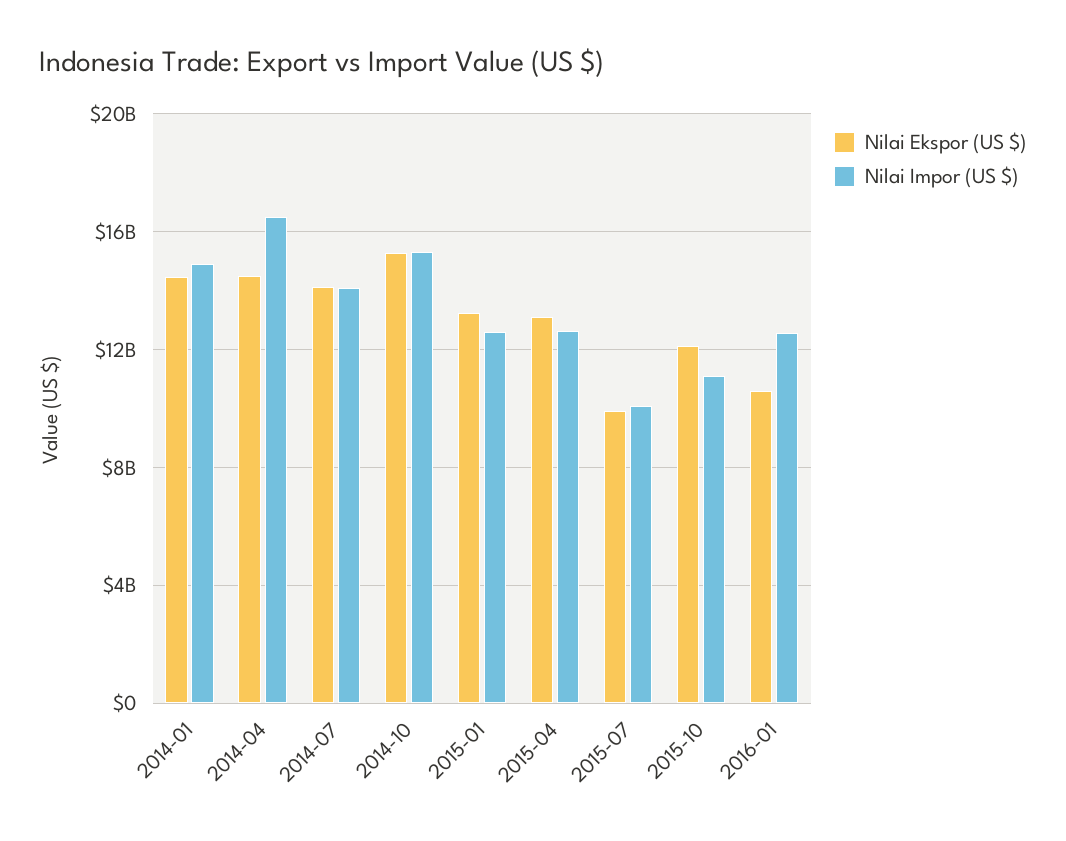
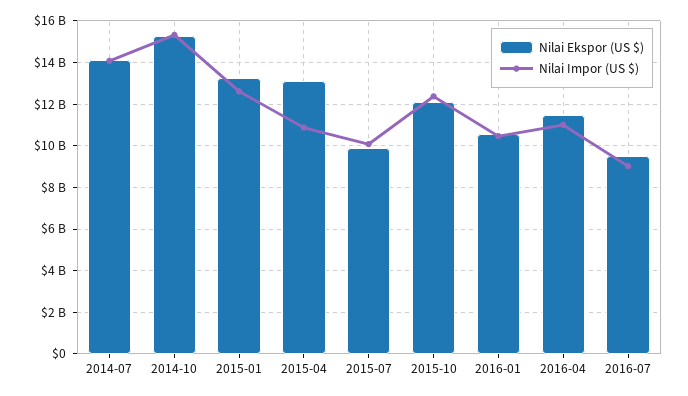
Nilai Ekspor (US $), 2014-01: 14500000000 -> none
Nilai Impor (US $), 2014-01: 15000000000 -> none
Nilai Ekspor (US $), 2014-04: 14500000000 -> none
Nilai Impor (US $), 2014-04: 16500000000 -> none
Nilai Impor (US $), 2015-04: 12500000000 -> 11000000000
Nilai Impor (US $), 2015-10: 11000000000 -> 12500000000
Nilai Impor (US $), 2016-01: 12500000000 -> 10500000000
Nilai Ekspor (US $), 2016-04: none -> 11500000000
Nilai Impor (US $), 2016-04: none -> 11000000000
Nilai Ekspor (US $), 2016-07: none -> 9500000000
Nilai Impor (US $), 2016-07: none -> 9000000000

